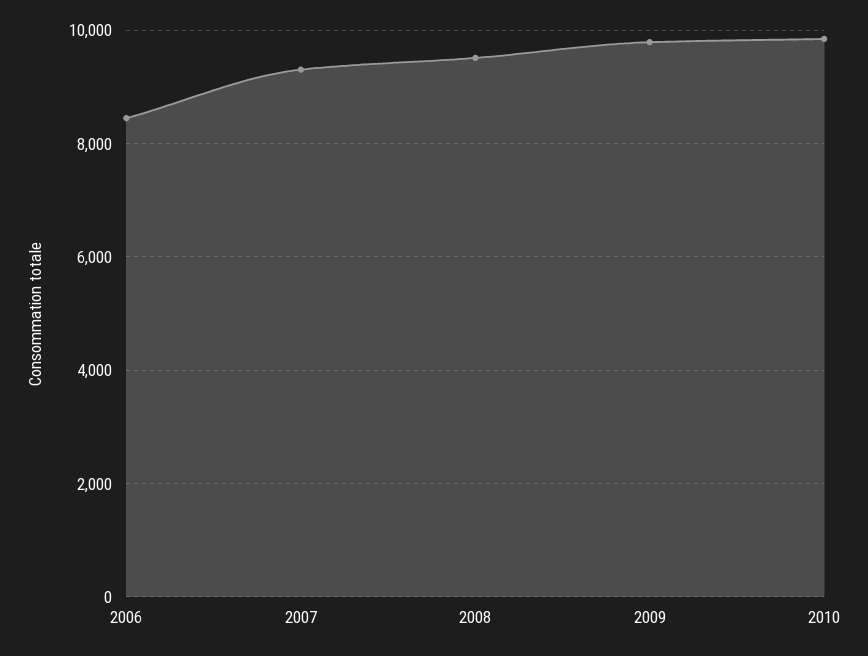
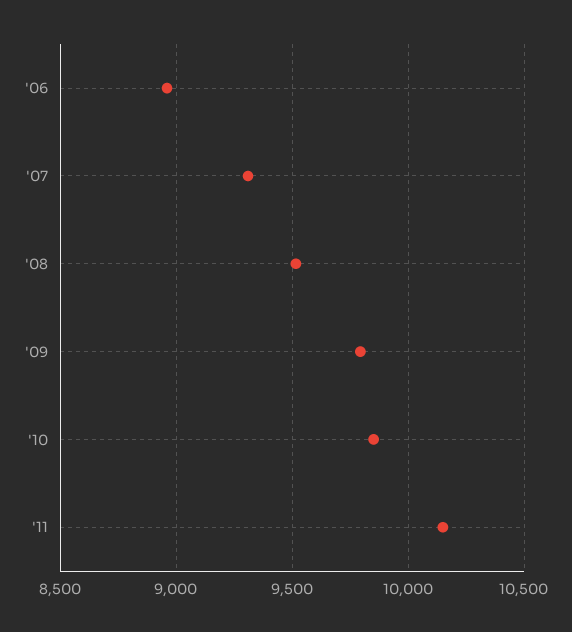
2006: 8400 -> 8950
'11: none -> 10150

